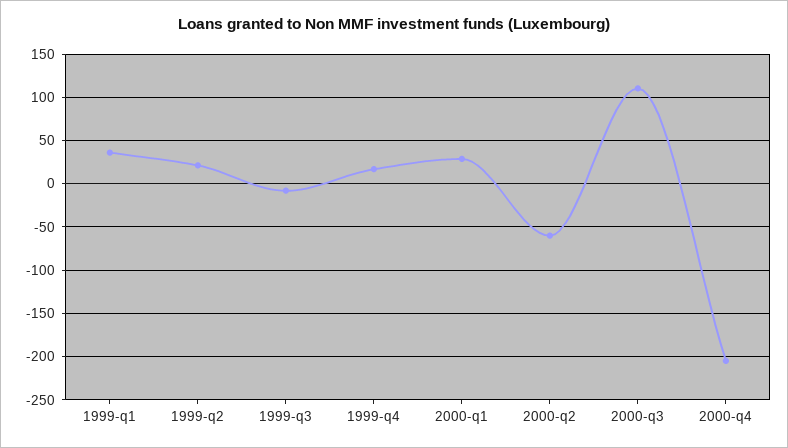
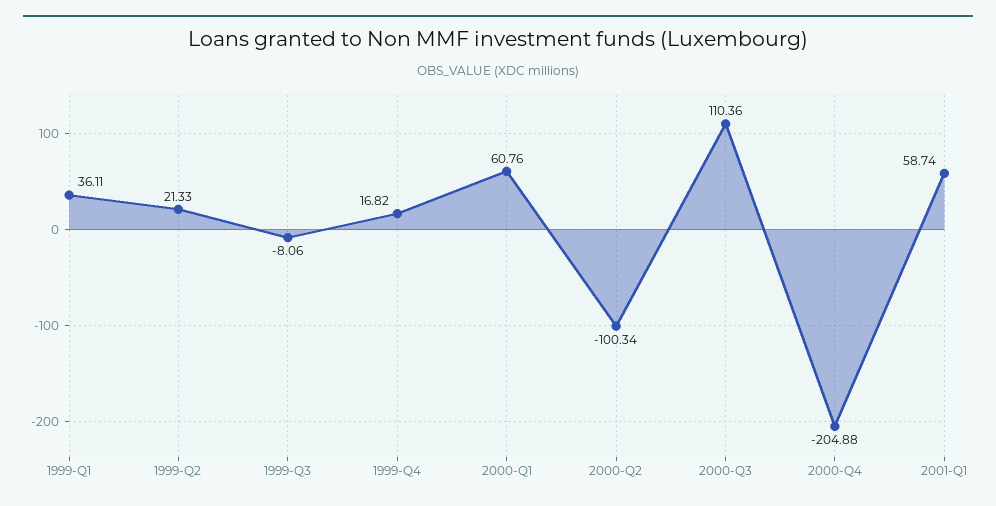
2000-q1: 30 -> 60.76
2000-q2: -60 -> -100.34
2001-Q1: none -> 58.74

